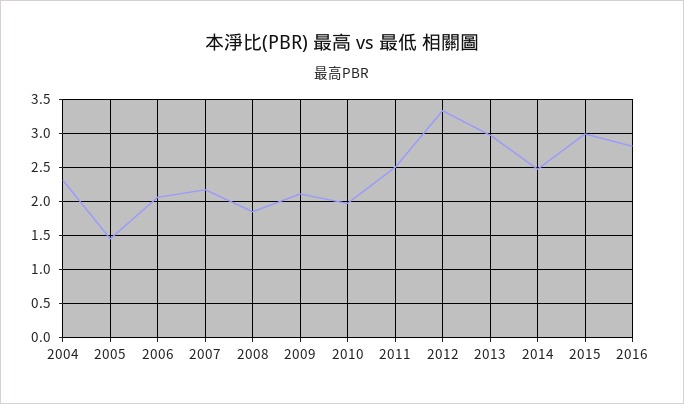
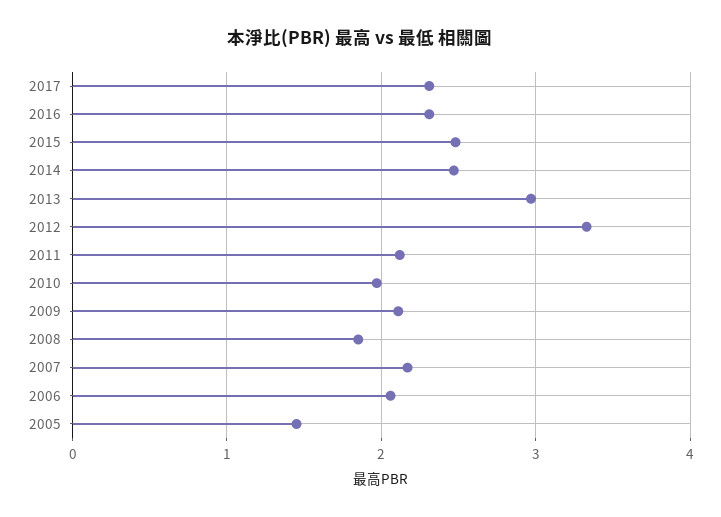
2004: 2.3 -> none
2011: 2.5 -> 2.1
2015: 3 -> 2.5
2016: 2.8 -> 2.3
2017: none -> 2.3

